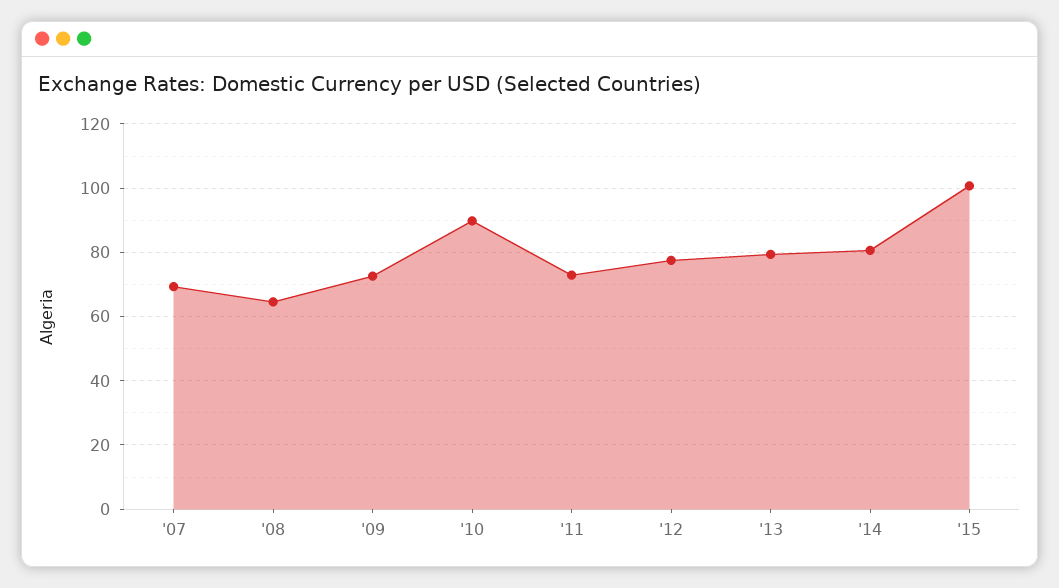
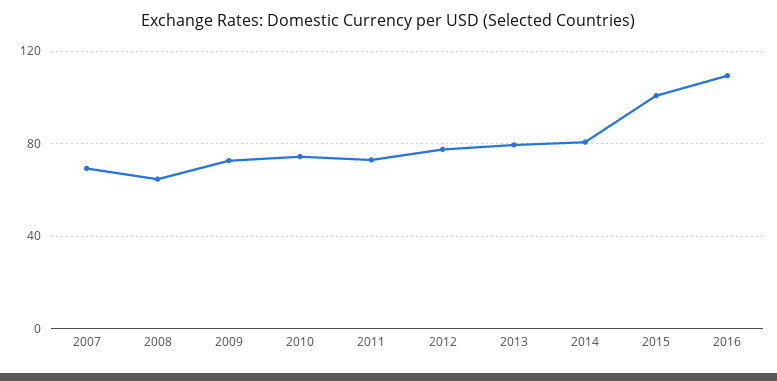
'10: 90 -> 75
2016: none -> 110

